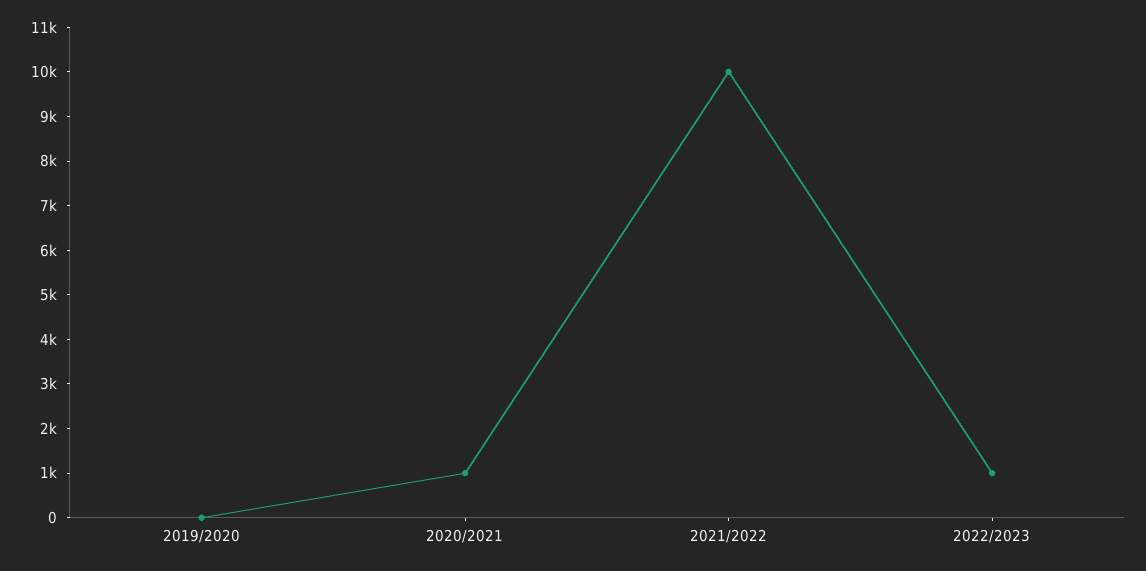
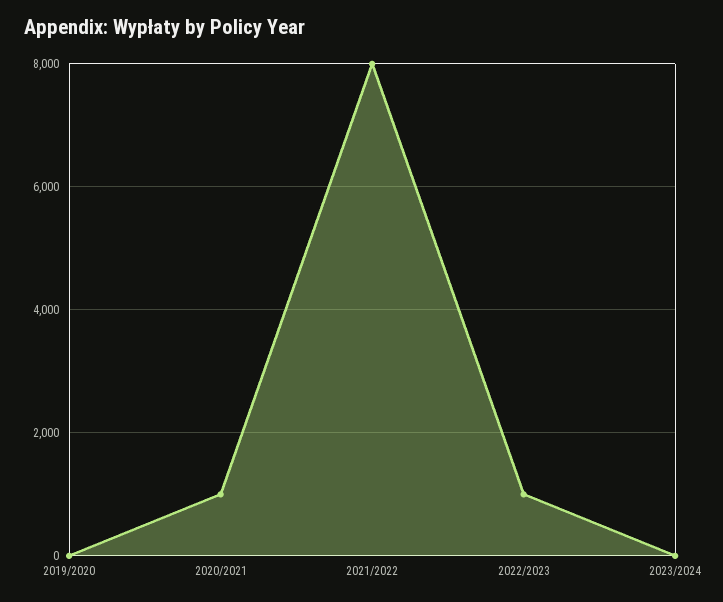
2021/2022: 10000 -> 8000
2023/2024: none -> 0

